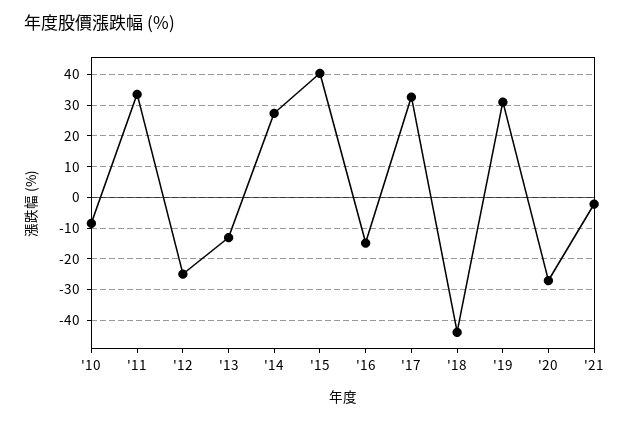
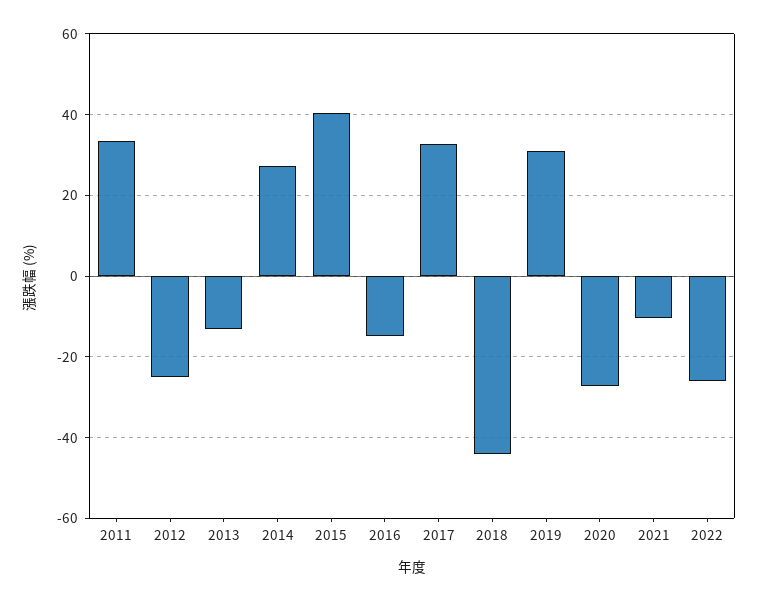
'10: -8 -> none
'21: -2 -> -10
2022: none -> -26

